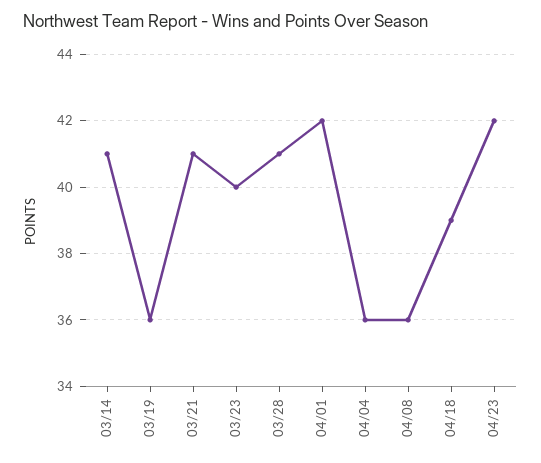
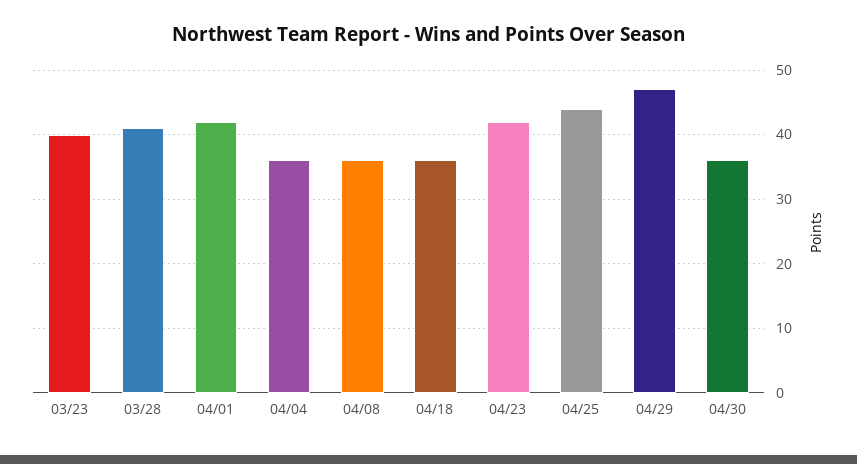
03/14: 41 -> none
03/19: 36 -> none
03/21: 41 -> none
04/18: 39 -> 36
04/25: none -> 44
04/29: none -> 47
04/30: none -> 36

